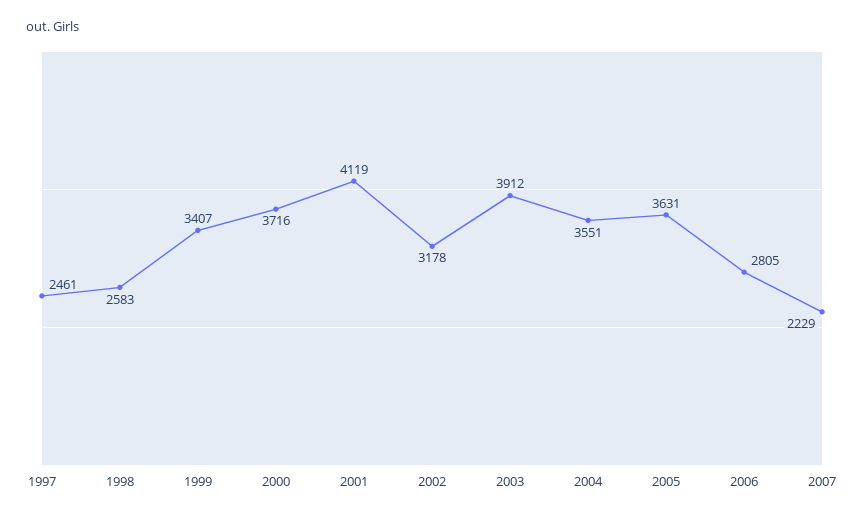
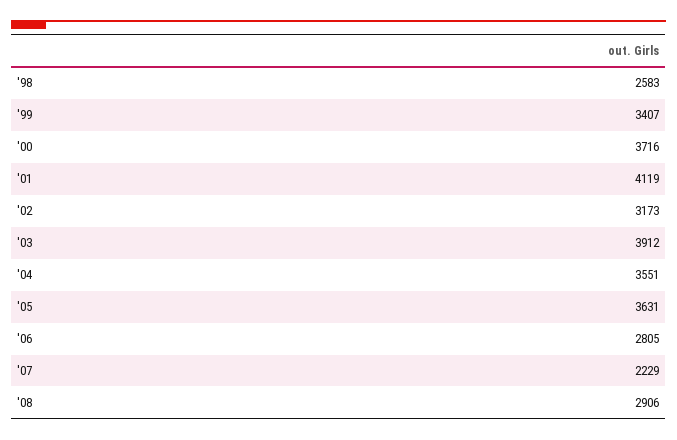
1997: 2461 -> none
2002: 3178 -> 3173
'08: none -> 2906

